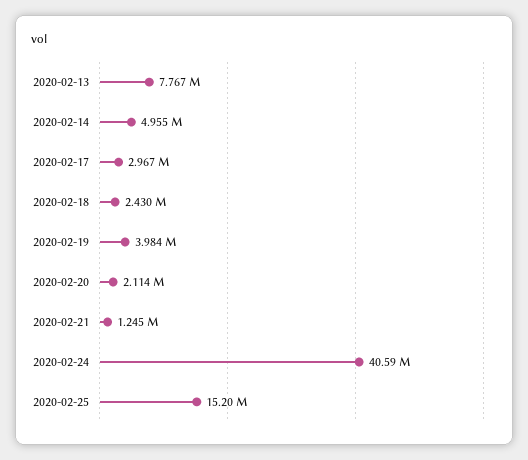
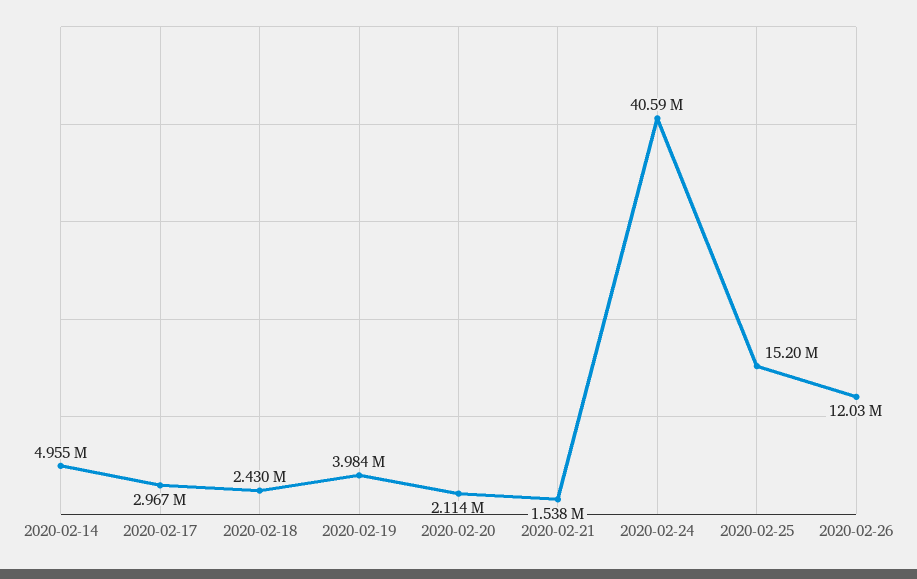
2020-02-13: 7767000 -> none
2020-02-21: 1245000 -> 1538000
2020-02-26: none -> 12030000

